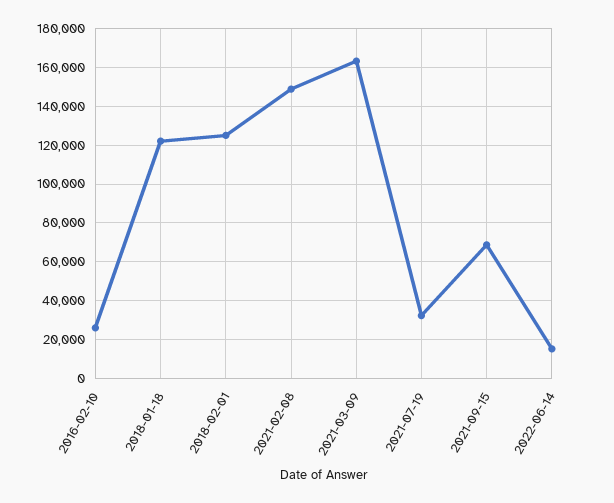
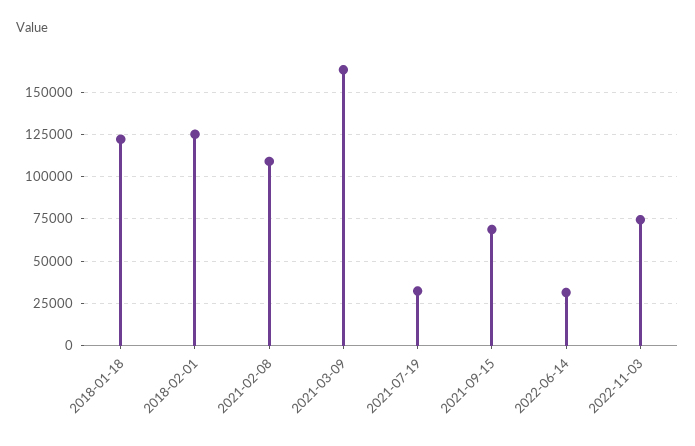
2016-02-10: 25000 -> none
2021-02-08: 150000 -> 110000
2022-06-14: 15000 -> 30000
2022-11-03: none -> 75000

